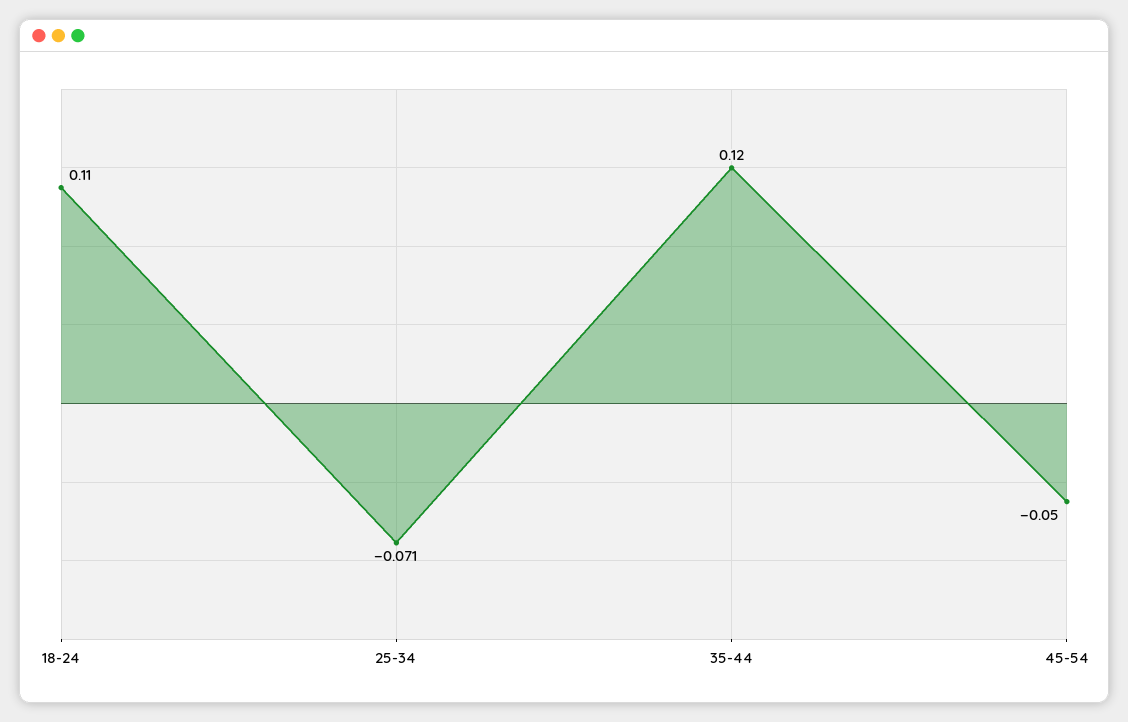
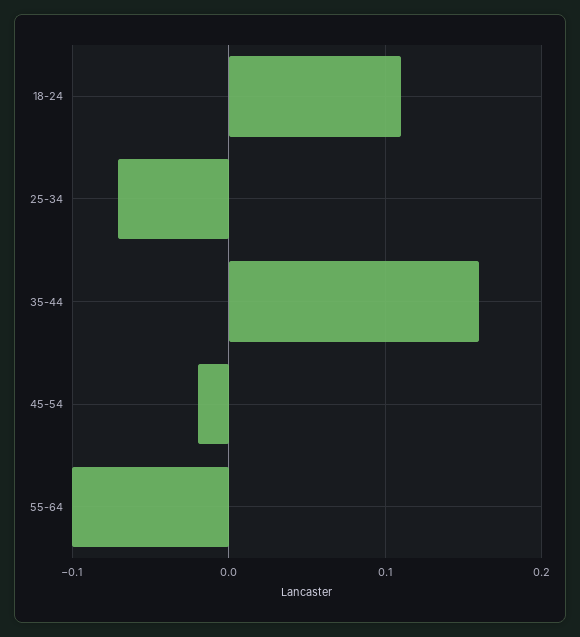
35-44: 0.12 -> 0.16
45-54: -0.05 -> -0.02
55-64: none -> -0.1

